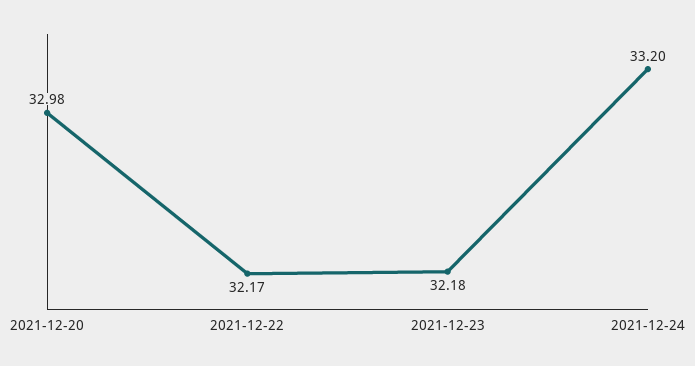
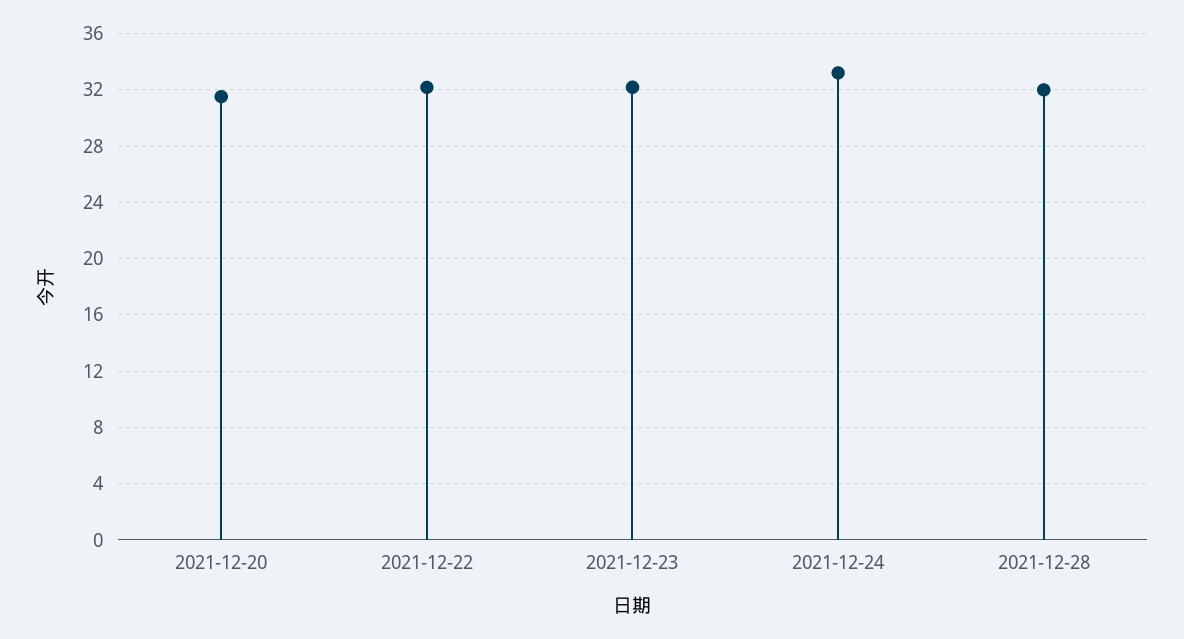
2021-12-20: 32.98 -> 31.5
2021-12-28: none -> 32

